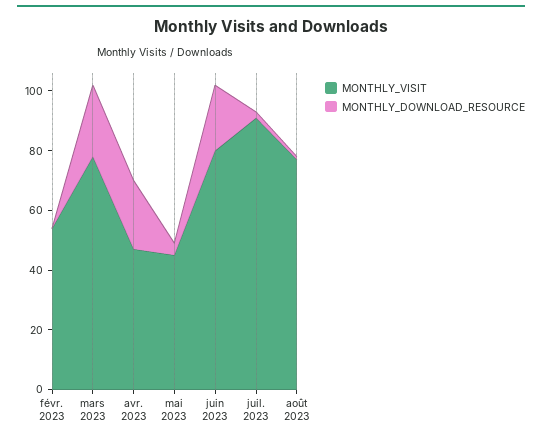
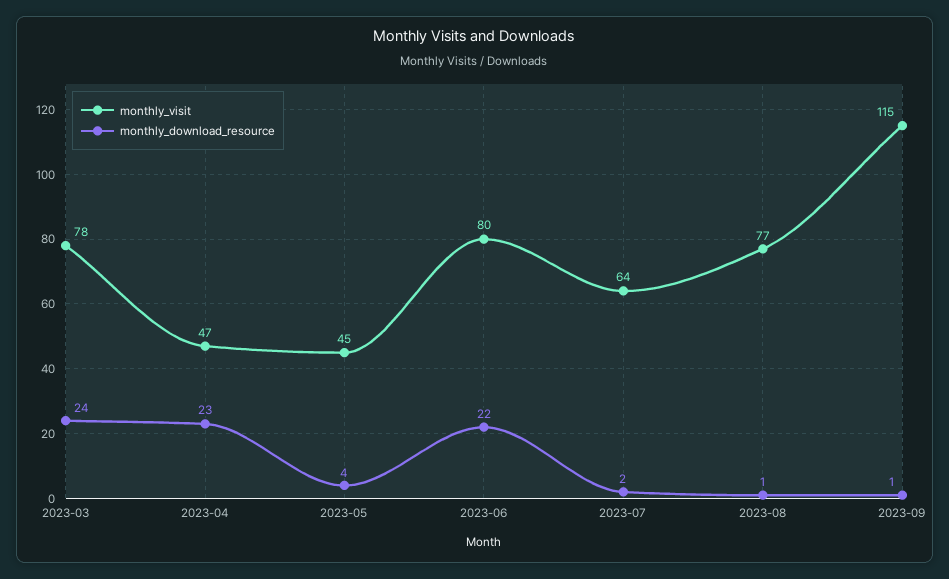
MONTHLY_VISIT, févr. 2023: 55 -> none
MONTHLY_DOWNLOAD_RESOURCE, févr. 2023: 0 -> none
MONTHLY_VISIT, juil. 2023: 90 -> 64
MONTHLY_VISIT, 2023-09: none -> 115
MONTHLY_DOWNLOAD_RESOURCE, 2023-09: none -> 1

